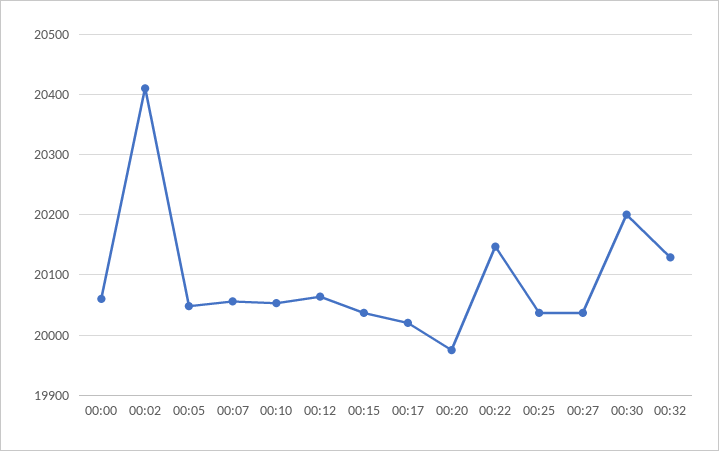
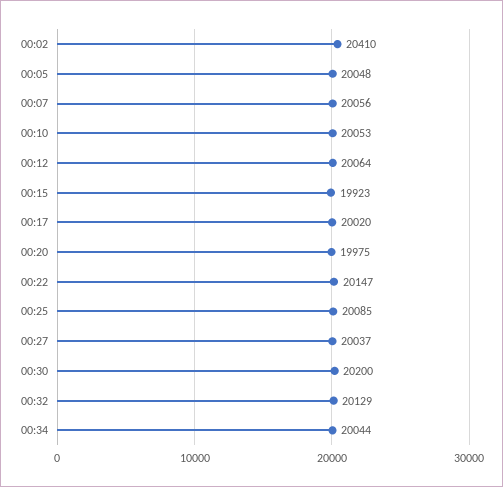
00:00: 20060 -> none
00:15: 20040 -> 19923
00:25: 20040 -> 20085
00:34: none -> 20044

